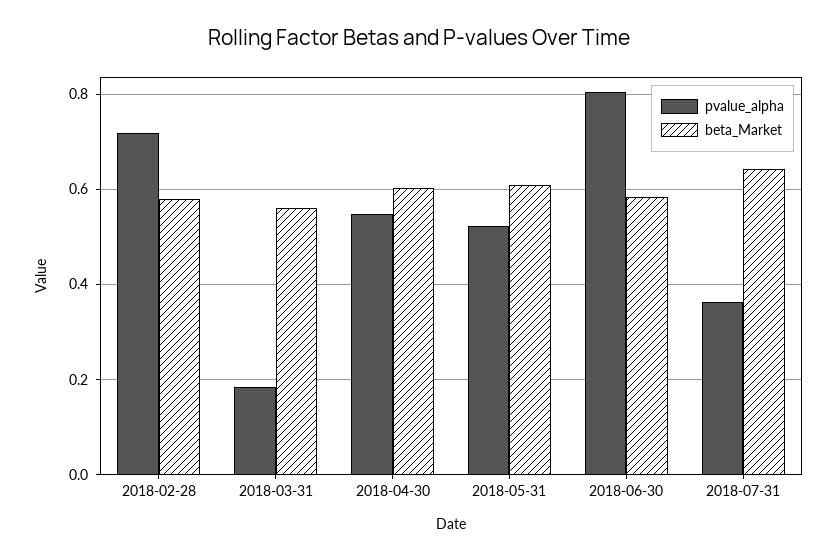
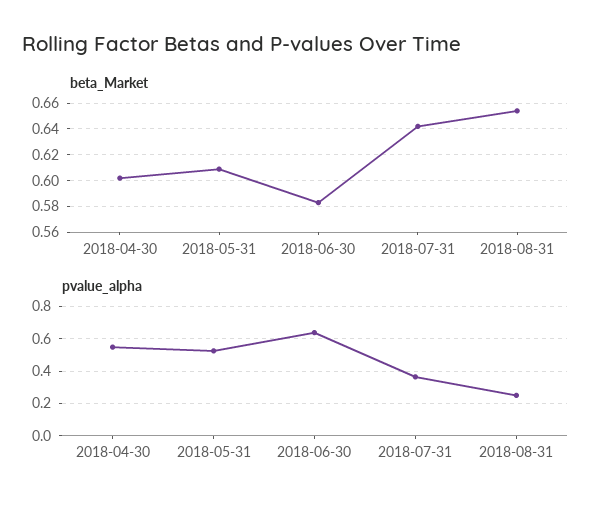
pvalue_alpha, 2018-02-28: 0.72 -> none
beta_Market, 2018-02-28: 0.58 -> none
pvalue_alpha, 2018-03-31: 0.18 -> none
beta_Market, 2018-03-31: 0.56 -> none
pvalue_alpha, 2018-06-30: 0.8 -> 0.65
beta_Market, 2018-08-31: none -> 0.655
pvalue_alpha, 2018-08-31: none -> 0.25

